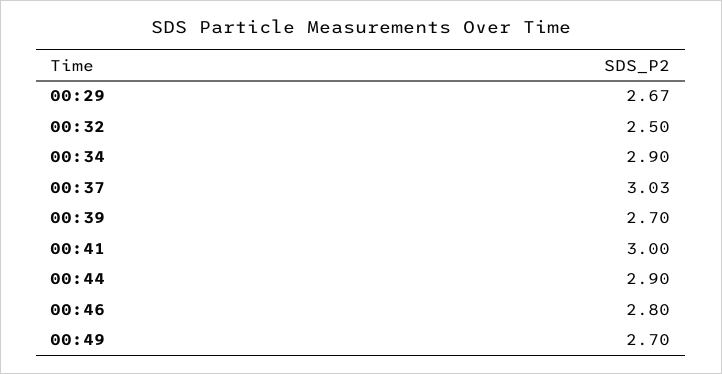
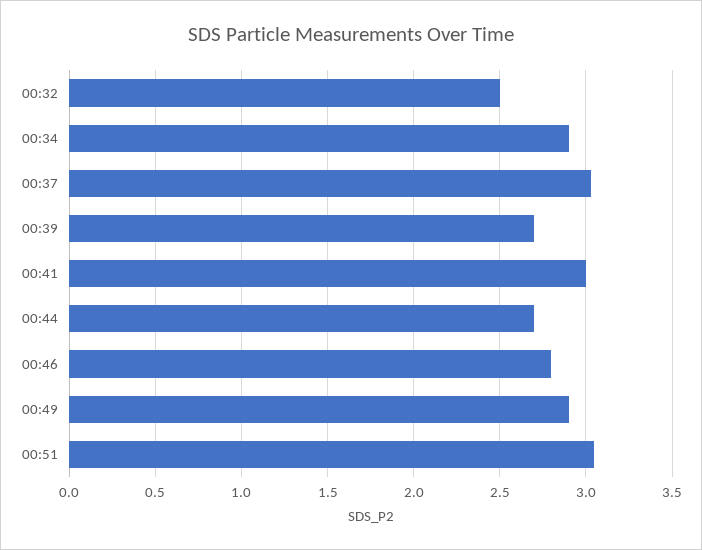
00:29: 2.67 -> none
00:44: 2.9 -> 2.7
00:49: 2.7 -> 2.9
00:51: none -> 3.05

